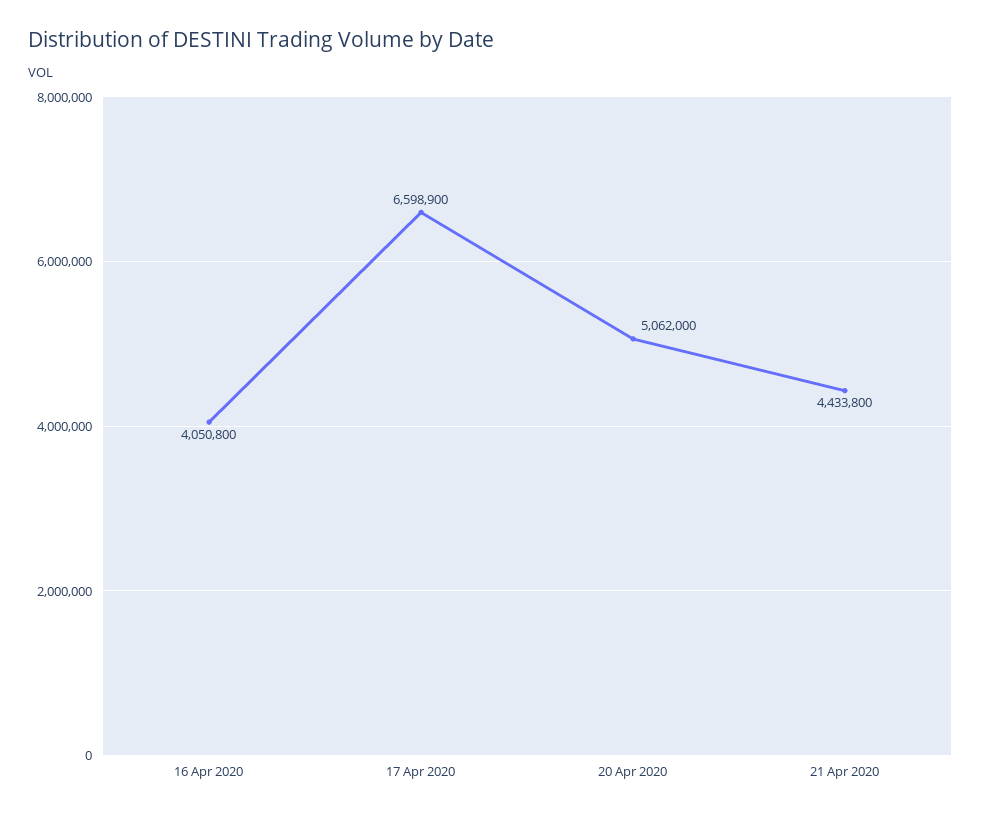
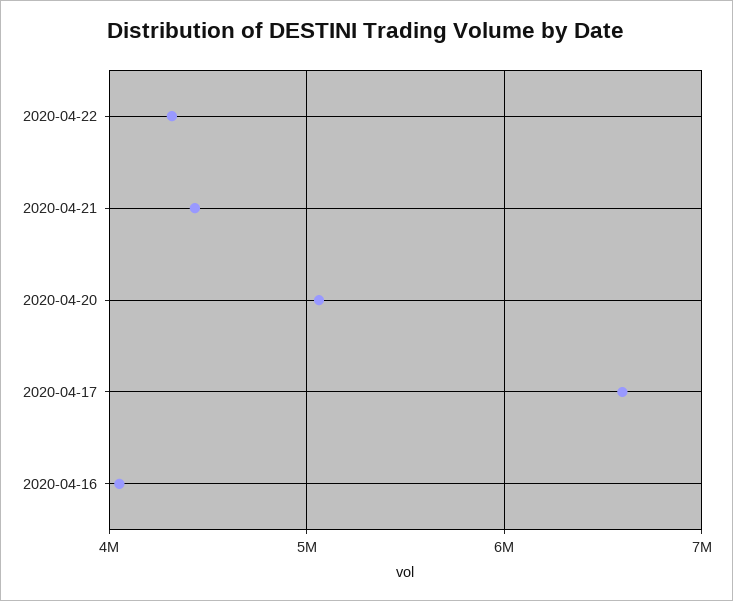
2020-04-22: none -> 4300000

